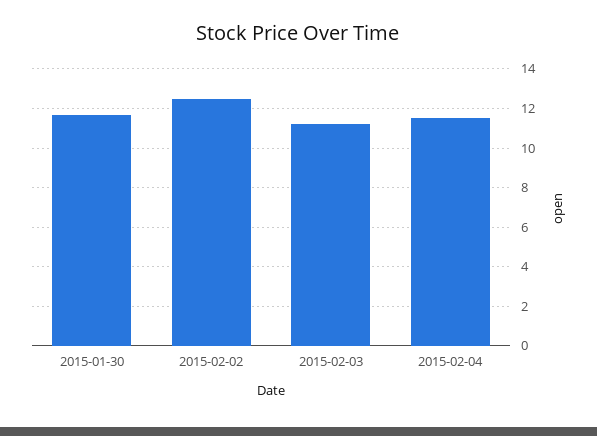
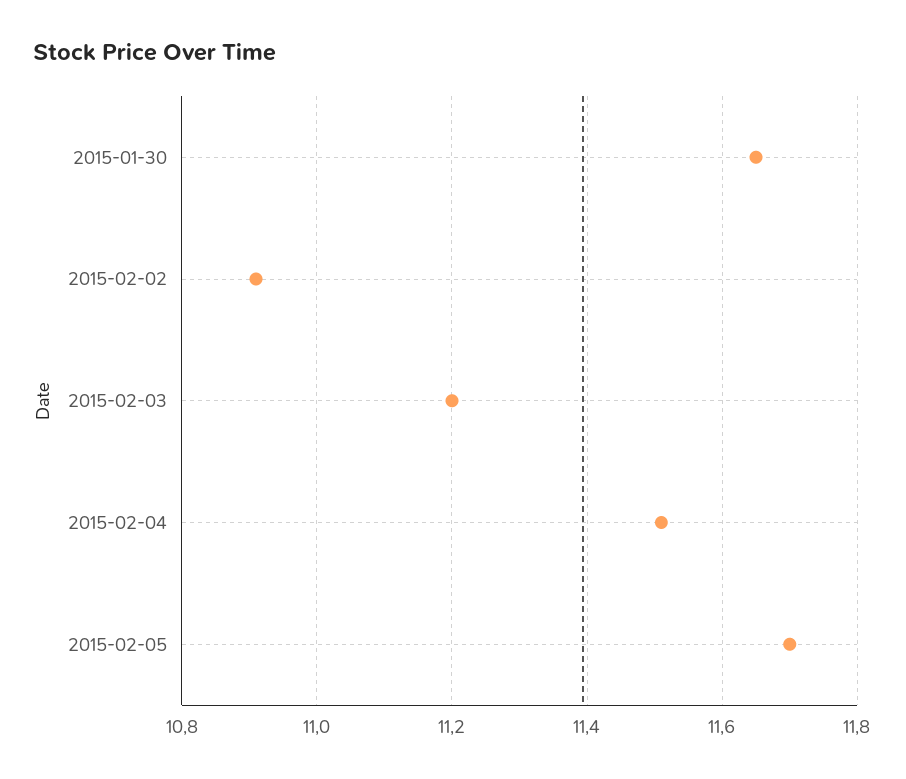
2015-02-02: 12.5 -> 10.9
2015-02-05: none -> 11.7

